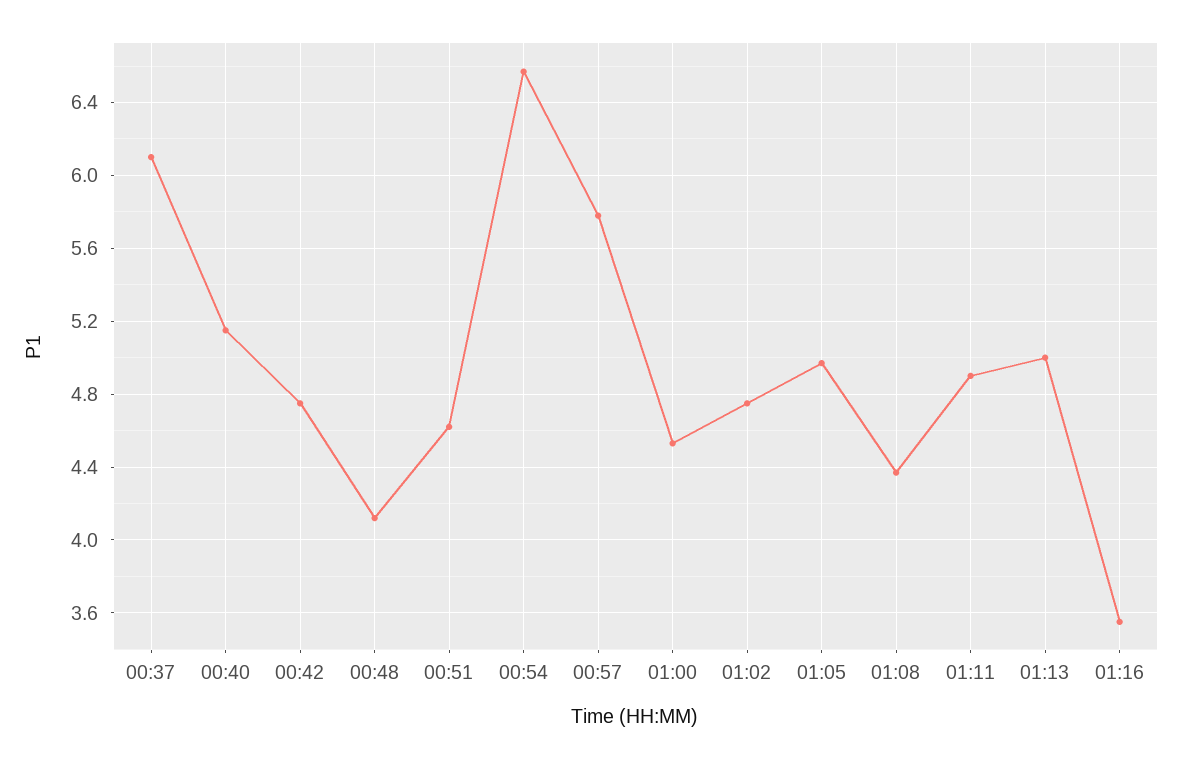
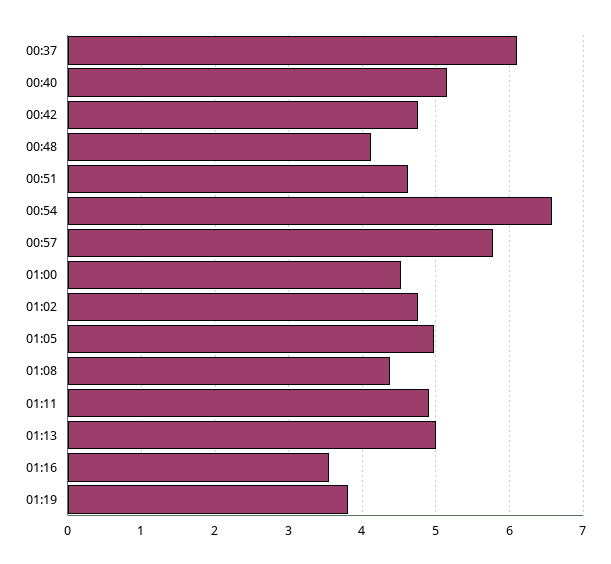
01:19: none -> 3.8

